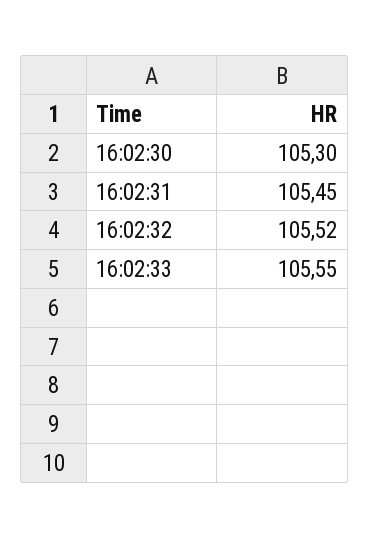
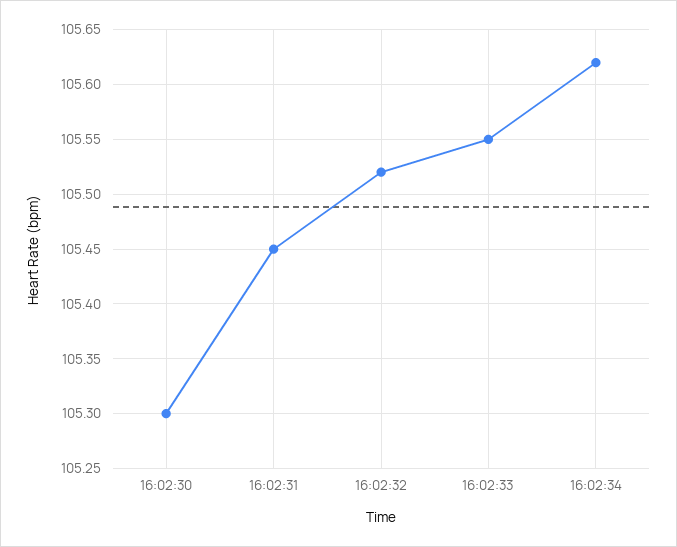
16:02:34: none -> 105.62

